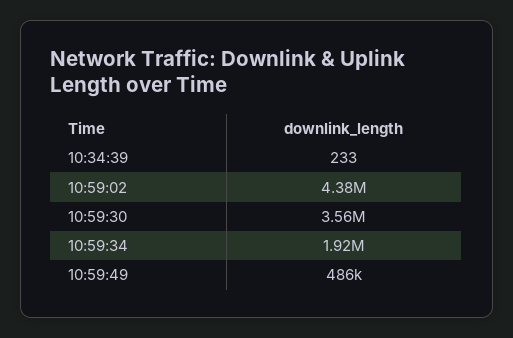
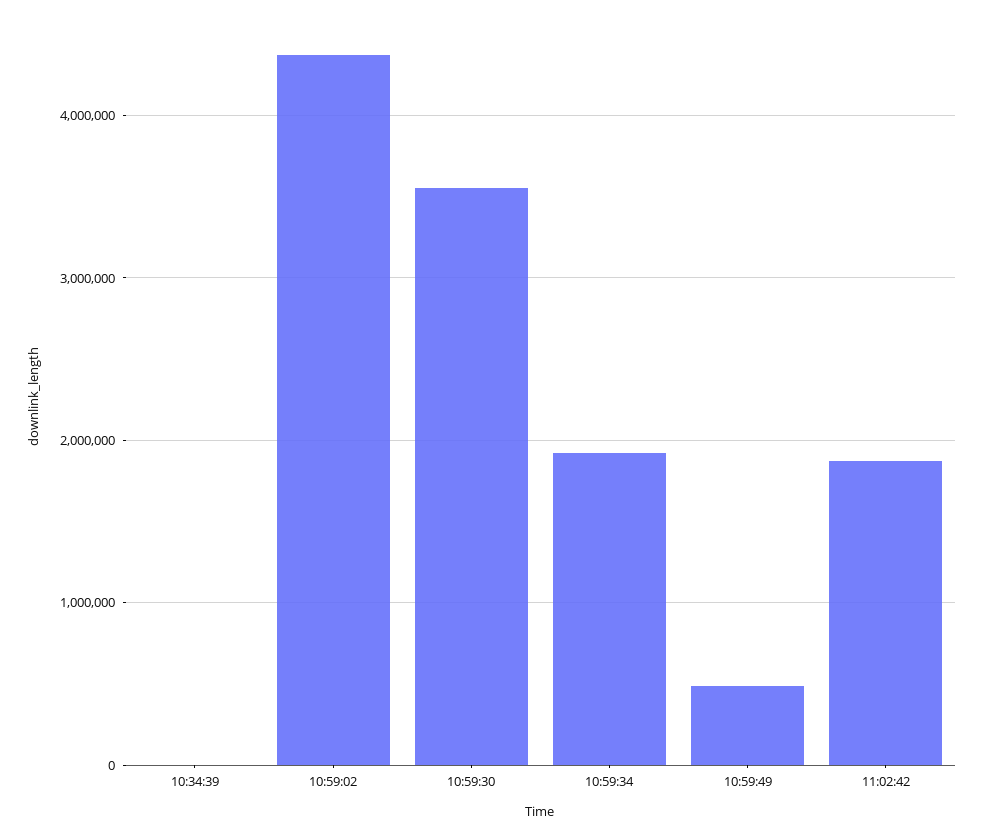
11:02:42: none -> 1900000

